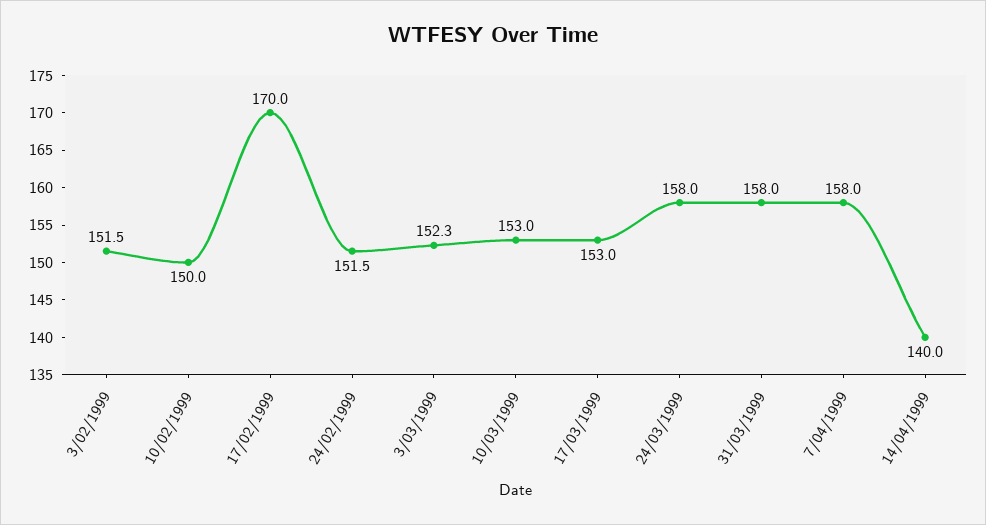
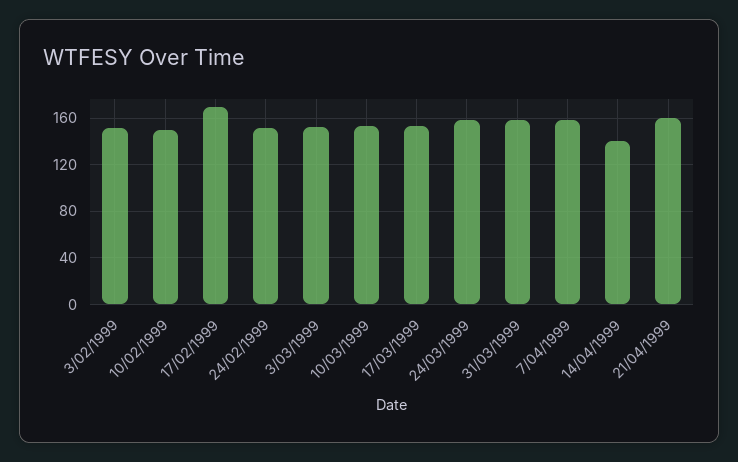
21/04/1999: none -> 160

